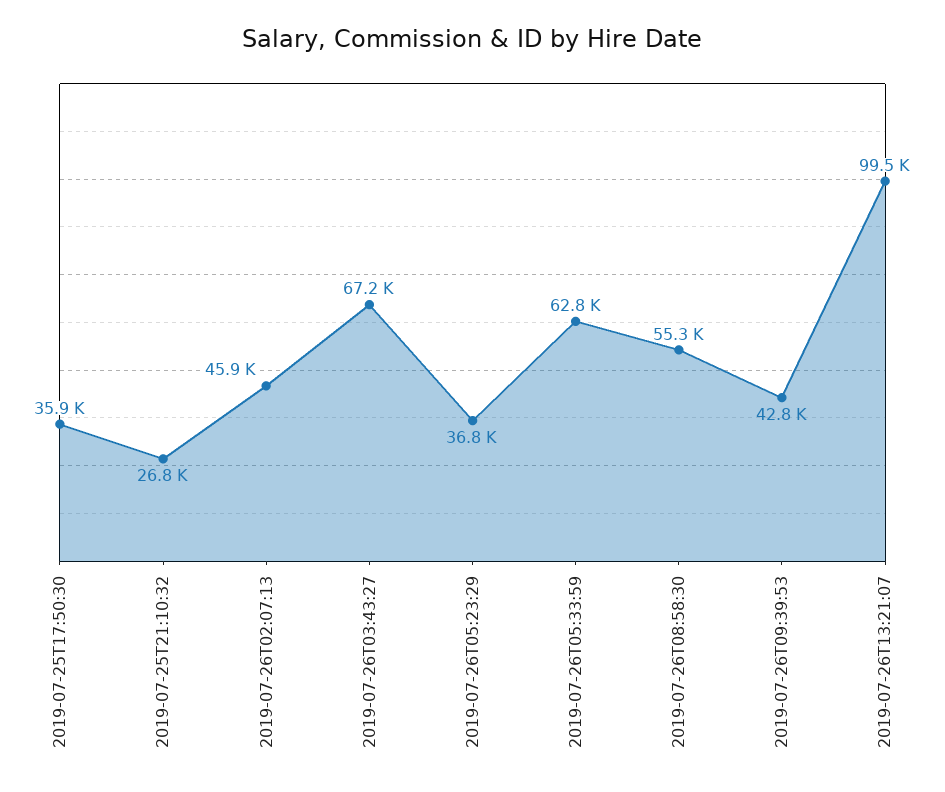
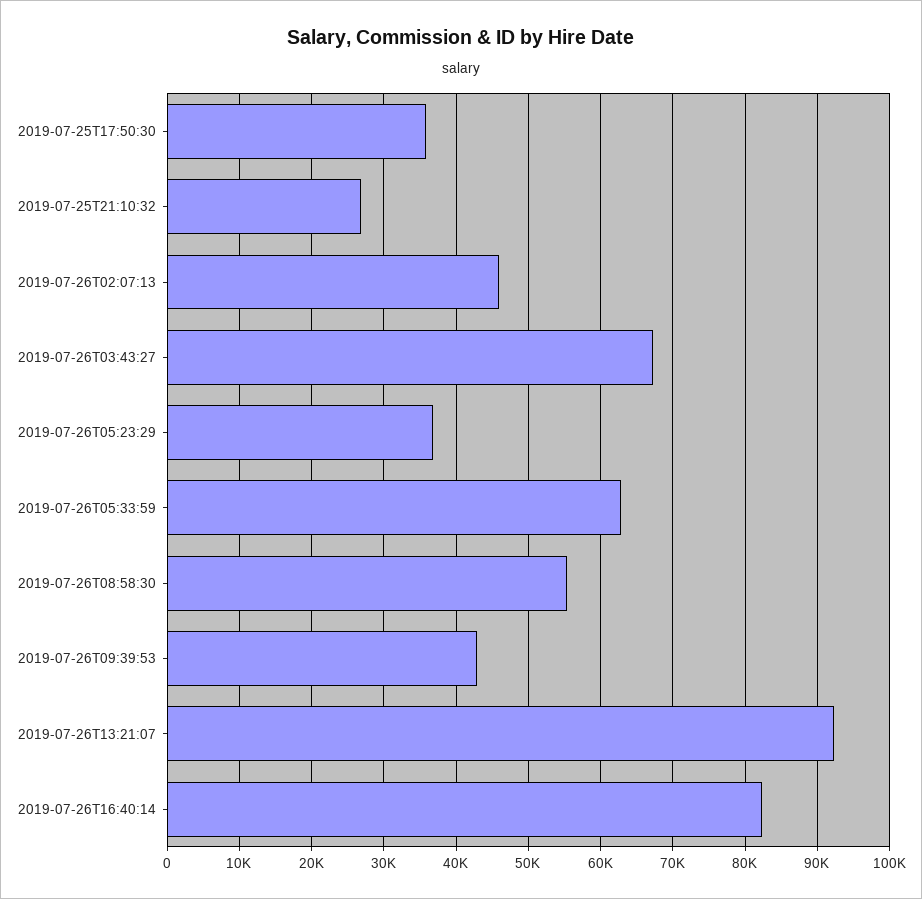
2019-07-26T13:21:07: 99500 -> 92000
2019-07-26T16:40:14: none -> 82000

